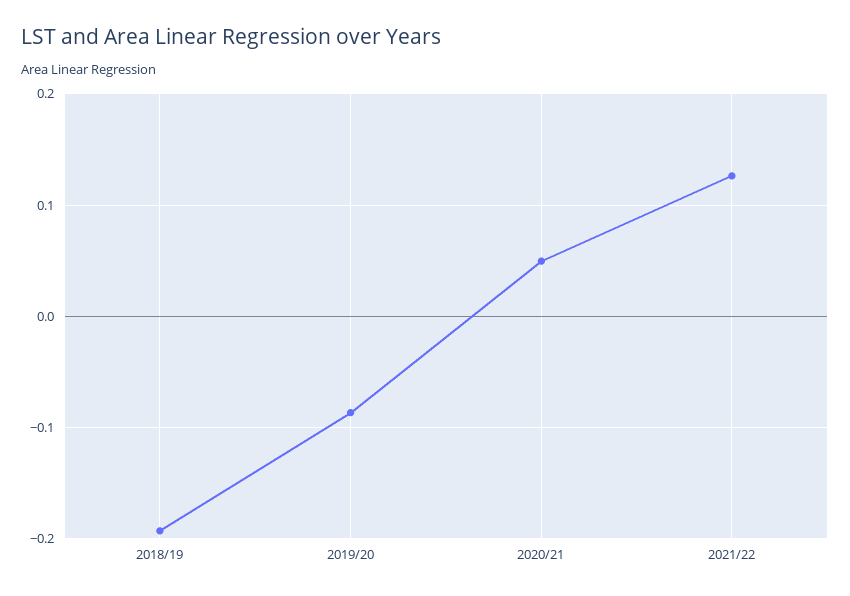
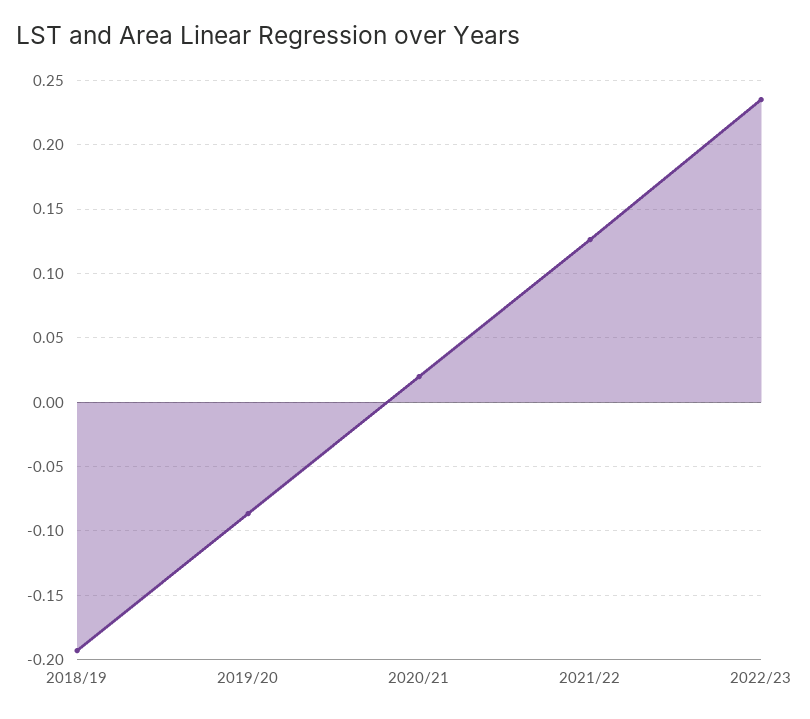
2020/21: 0.05 -> 0.02
2022/23: none -> 0.235

